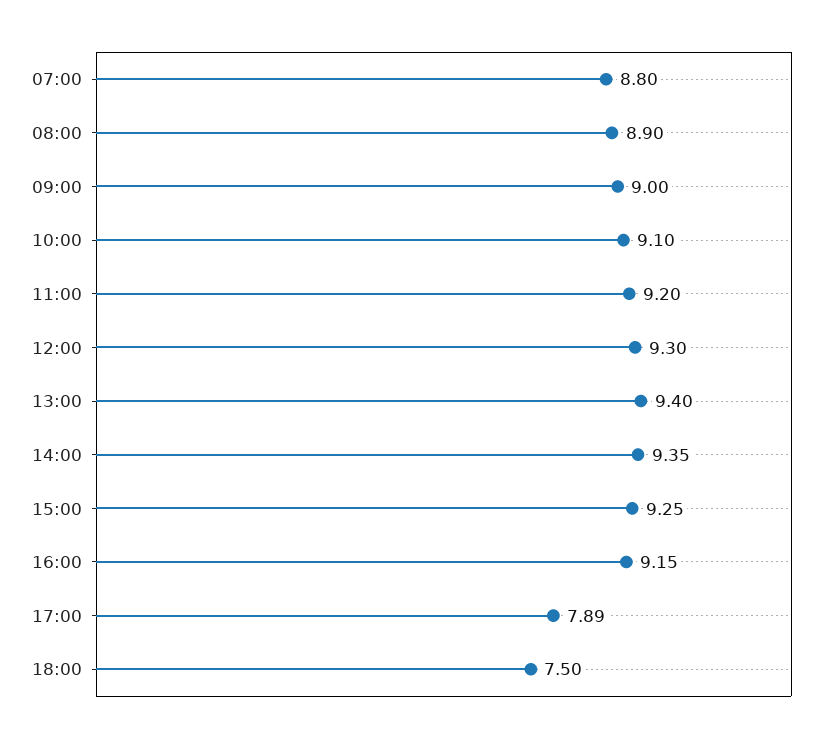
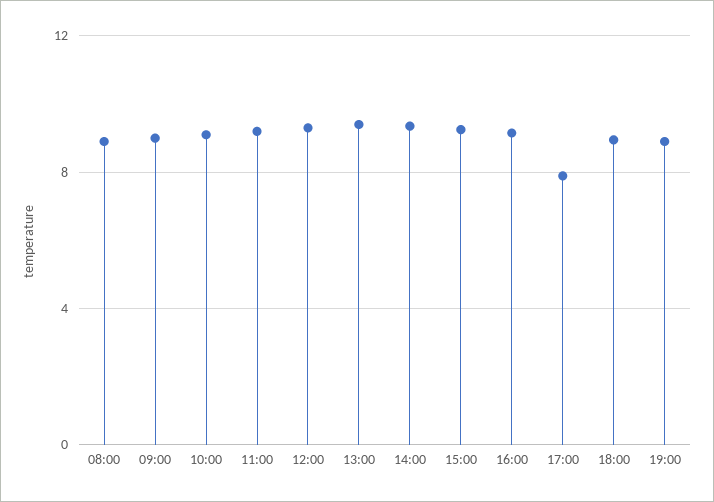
07:00: 8.8 -> none
18:00: 7.5 -> 9
19:00: none -> 9

